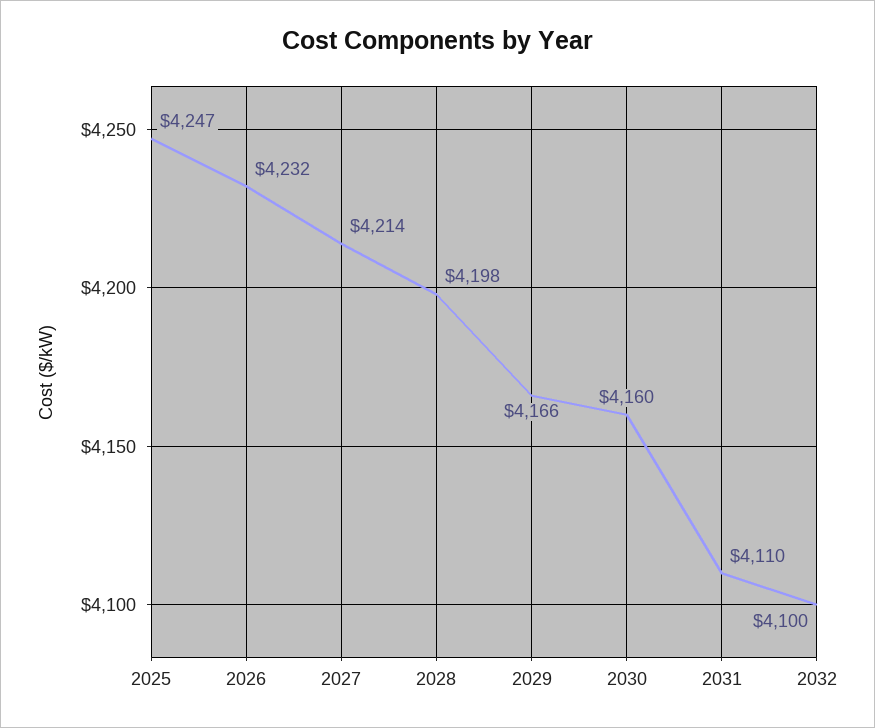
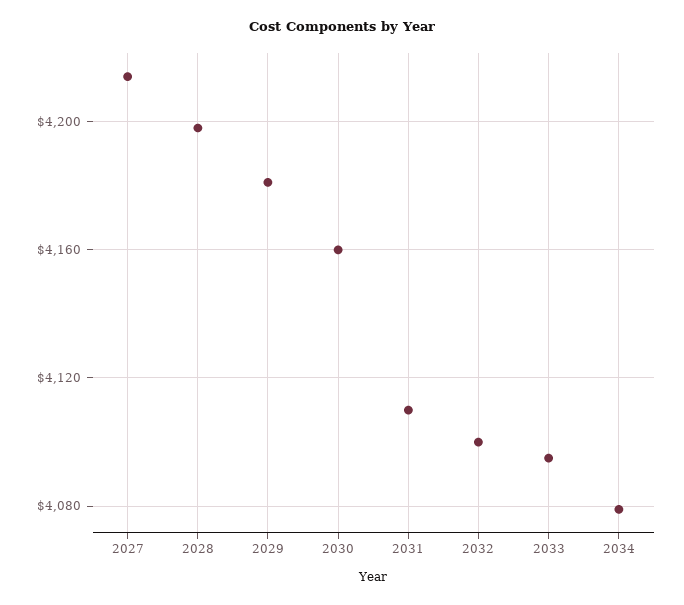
2025: 4247 -> none
2026: 4232 -> none
2029: 4166 -> 4180
2033: none -> 4095
2034: none -> 4080

